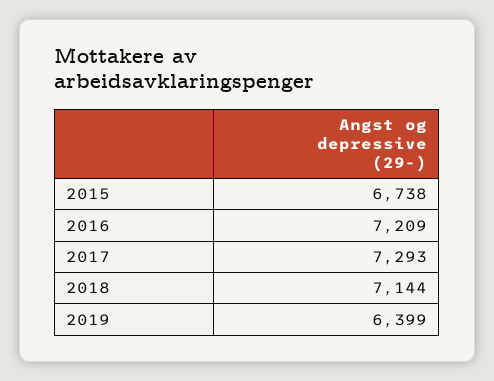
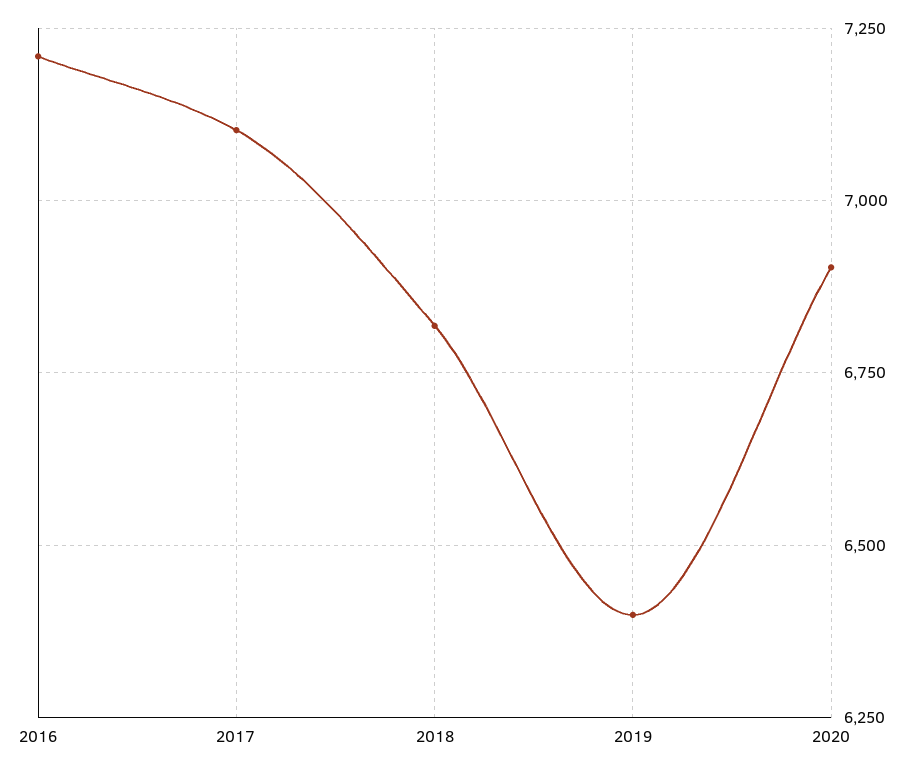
2015: 6738 -> none
2017: 7293 -> 7100
2018: 7144 -> 6825
2020: none -> 6900

